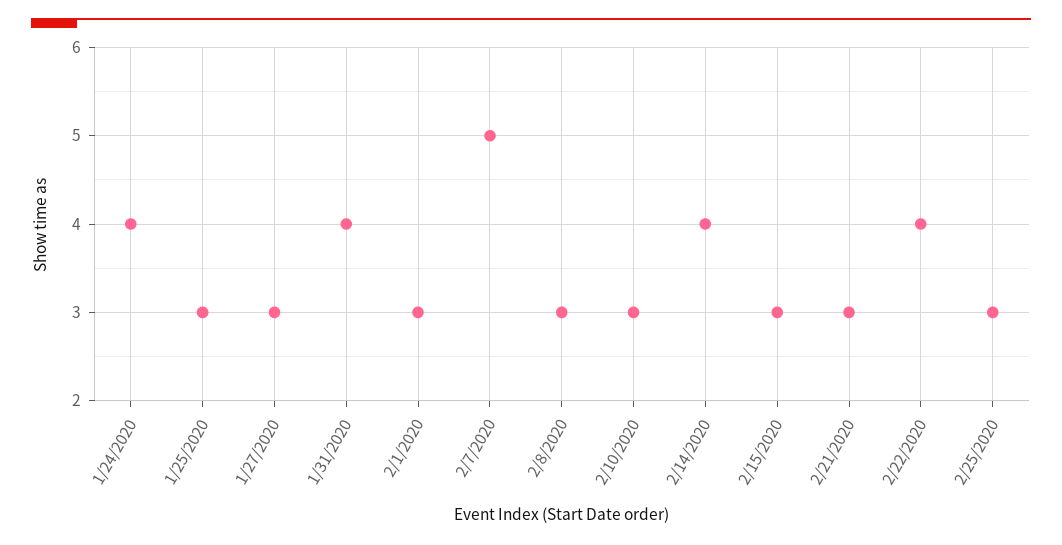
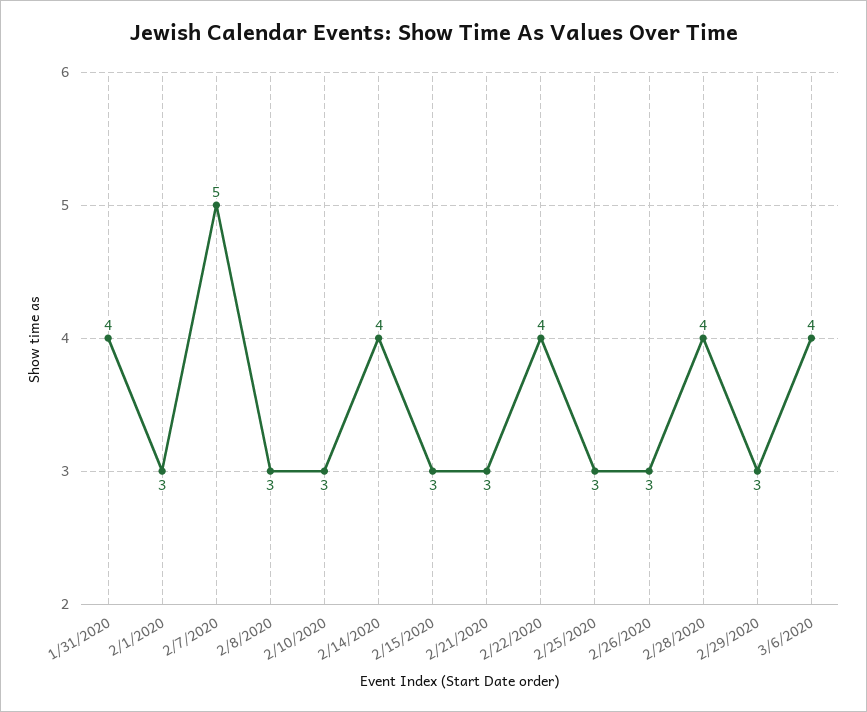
1/24/2020: 4 -> none
1/25/2020: 3 -> none
1/27/2020: 3 -> none
2/26/2020: none -> 3
2/28/2020: none -> 4
2/29/2020: none -> 3
3/6/2020: none -> 4

